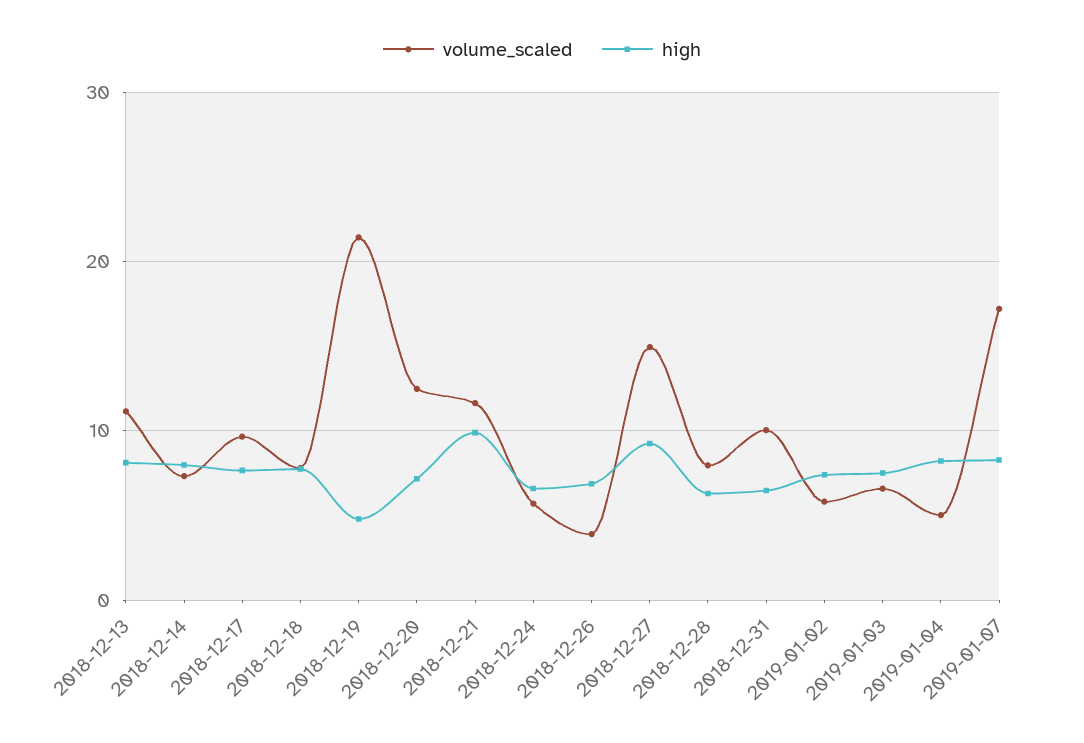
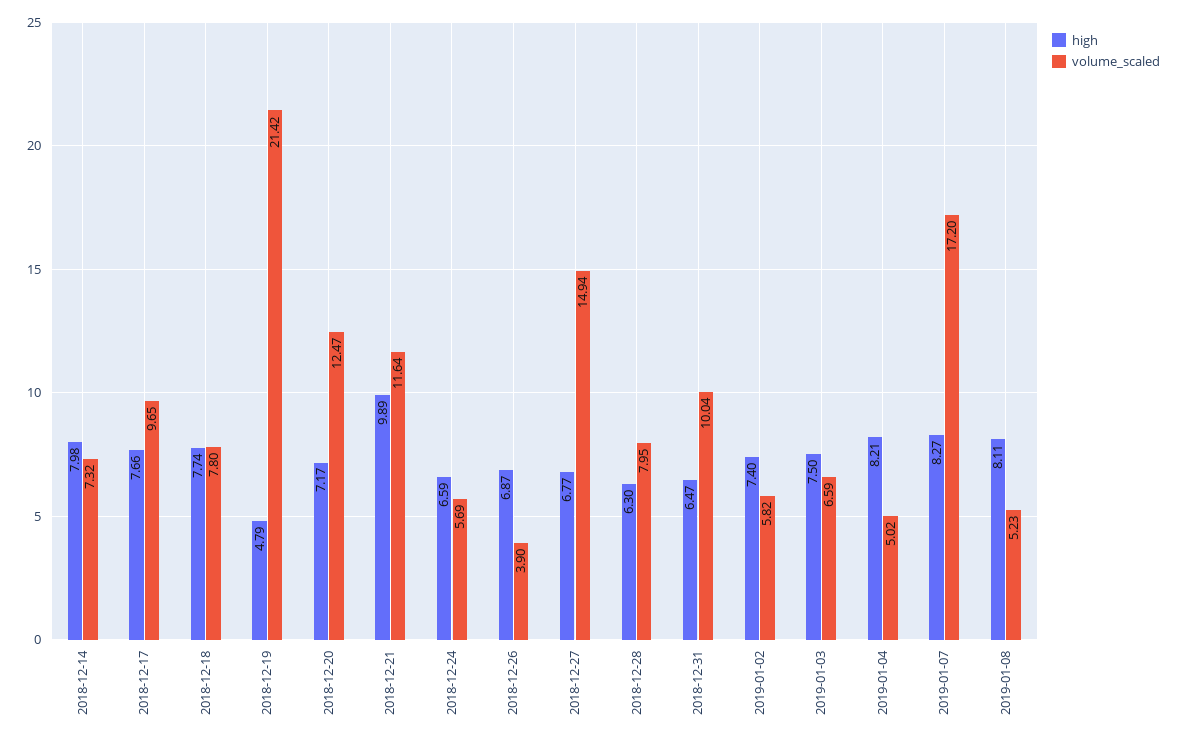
volume_scaled, 2018-12-13: 11 -> none
high, 2018-12-13: 8 -> none
high, 2018-12-27: 9 -> 6.77
high, 2019-01-08: none -> 8.11
volume_scaled, 2019-01-08: none -> 5.23

